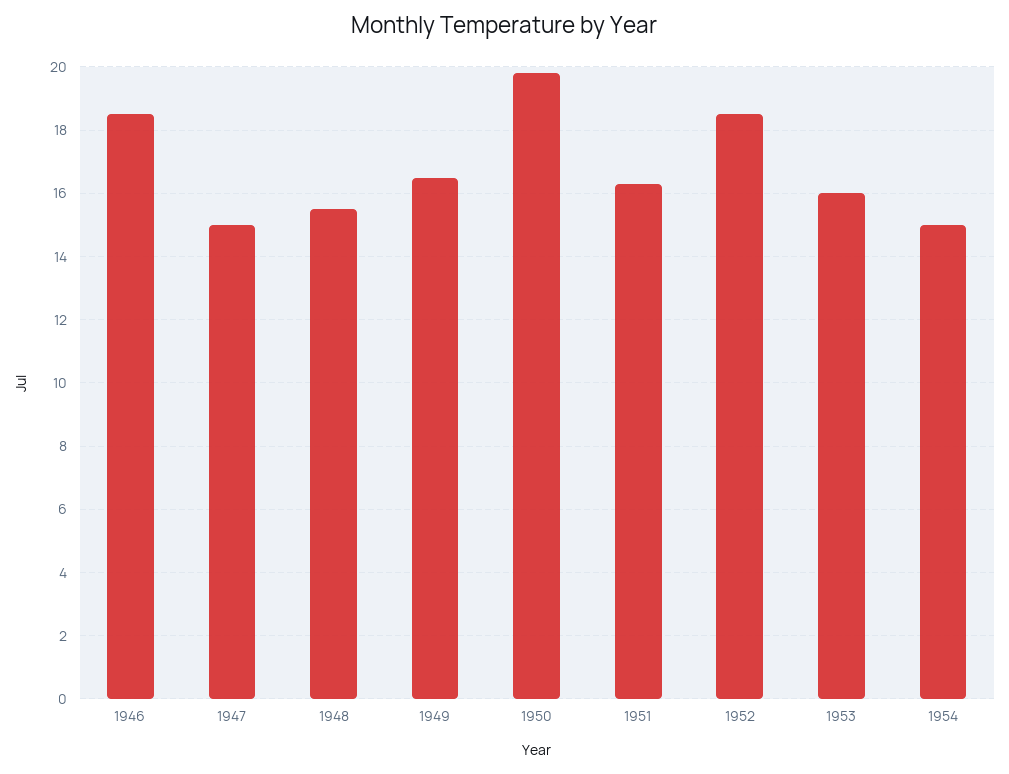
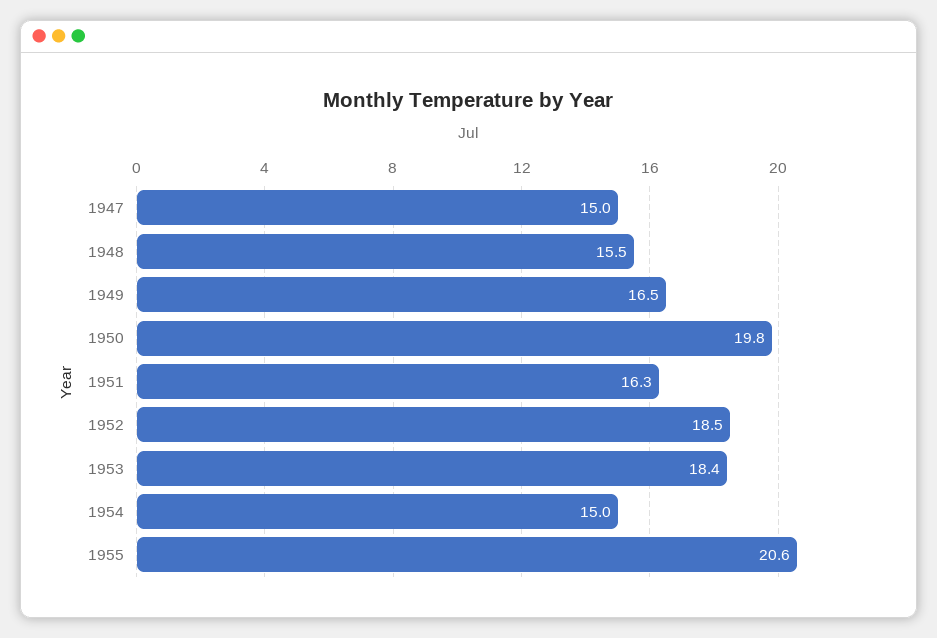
1946: 18.5 -> none
1953: 16 -> 18.4
1955: none -> 20.6

